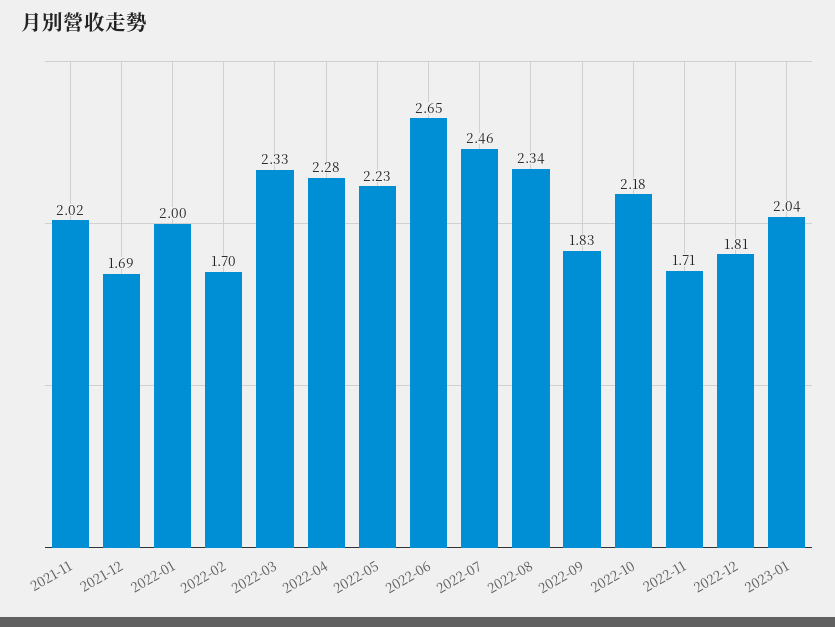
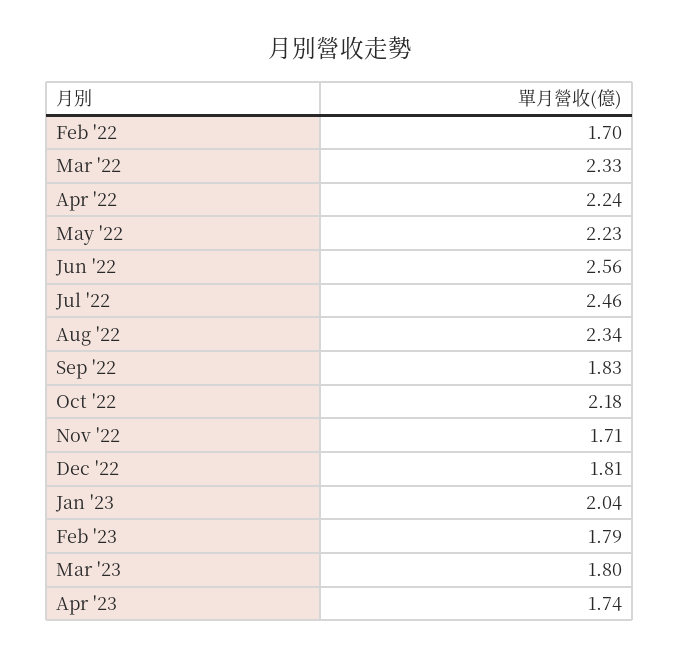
2021-11: 2.02 -> none
2021-12: 1.69 -> none
2022-01: 2 -> none
2022-04: 2.28 -> 2.24
2022-06: 2.65 -> 2.56
Feb '23: none -> 1.79
Mar '23: none -> 1.8
Apr '23: none -> 1.74

